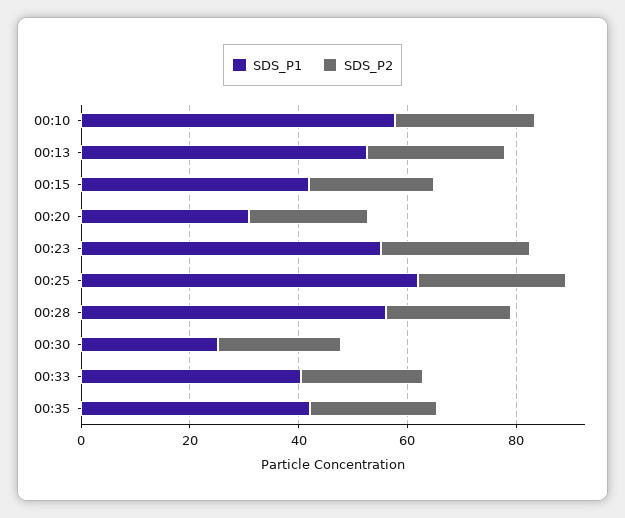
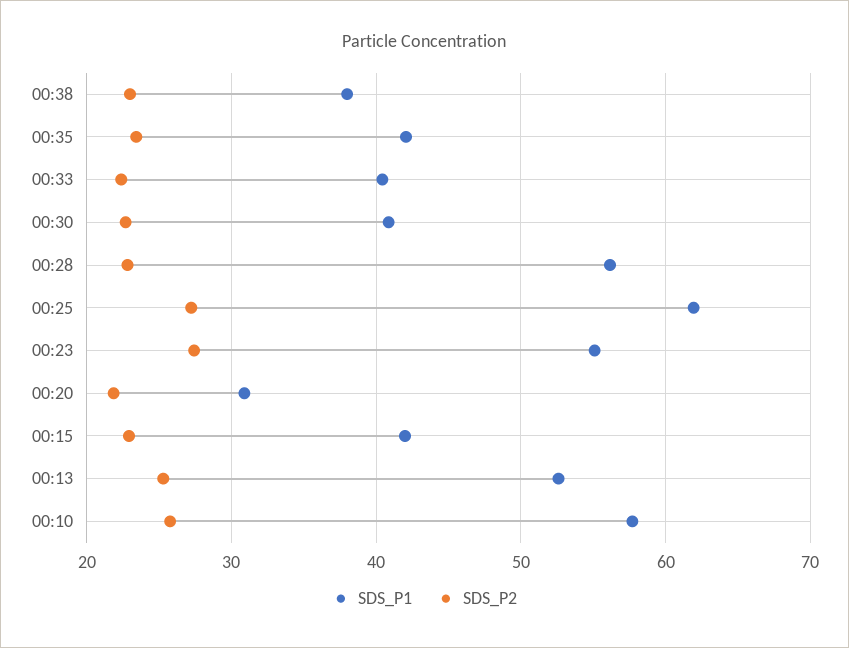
SDS_P1, 00:30: 25 -> 41
SDS_P1, 00:38: none -> 38
SDS_P2, 00:38: none -> 23

